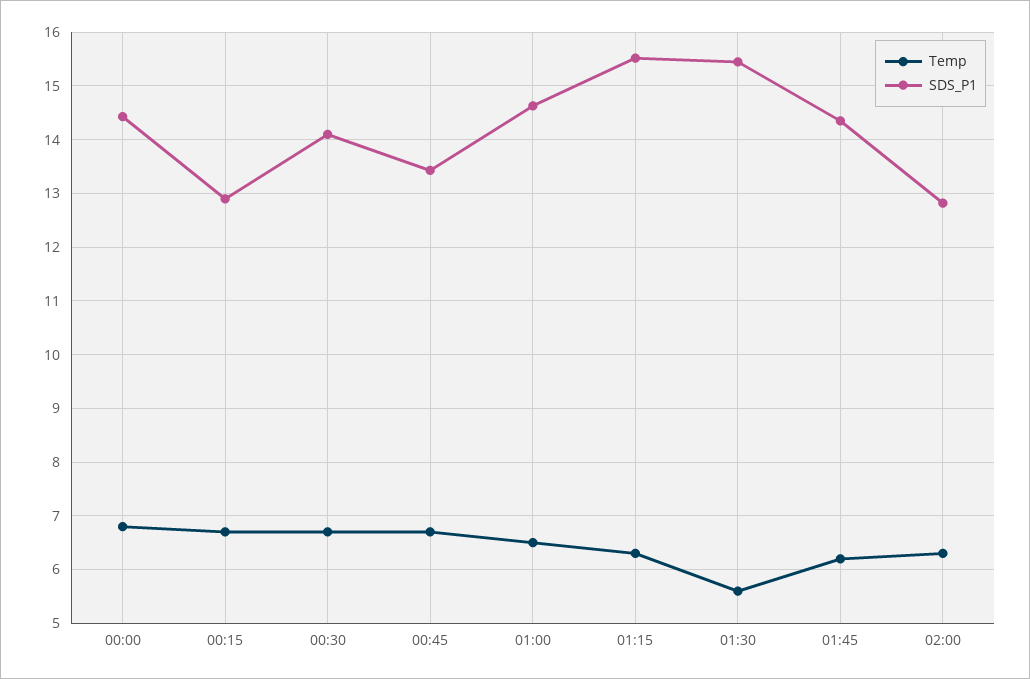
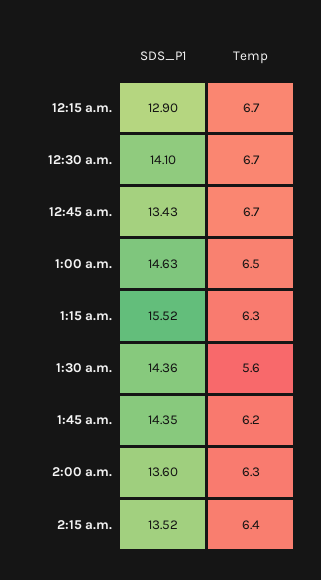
Temp, 00:00: 6.8 -> none
SDS_P1, 00:00: 14.4 -> none
SDS_P1, 01:30: 15.4 -> 14.36
SDS_P1, 02:00: 12.8 -> 13.6
SDS_P1, 2:15 a.m.: none -> 13.52
Temp, 2:15 a.m.: none -> 6.4

